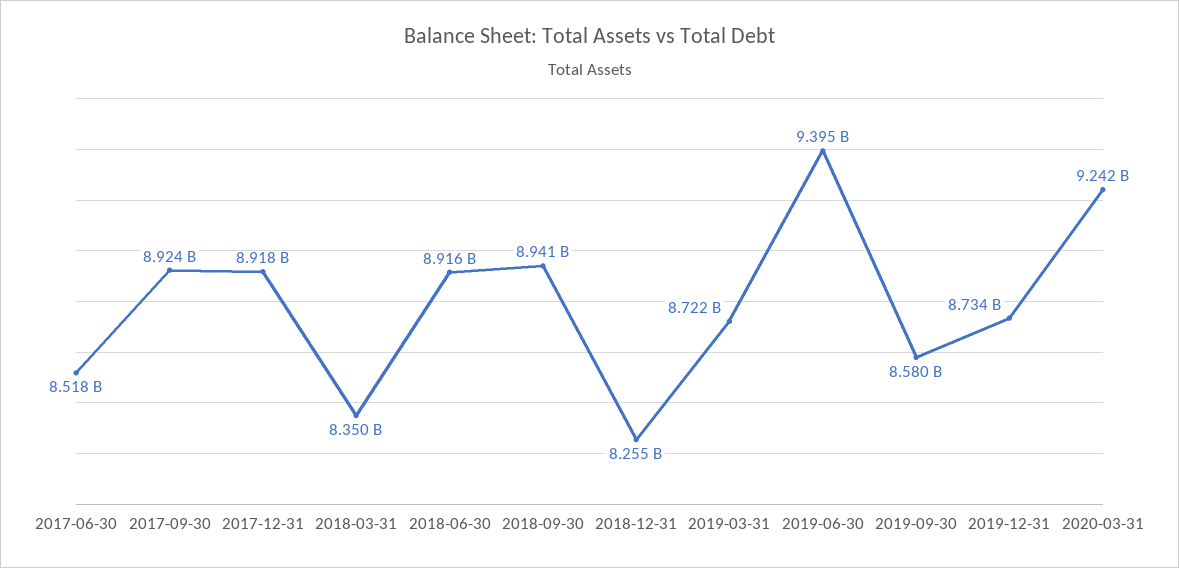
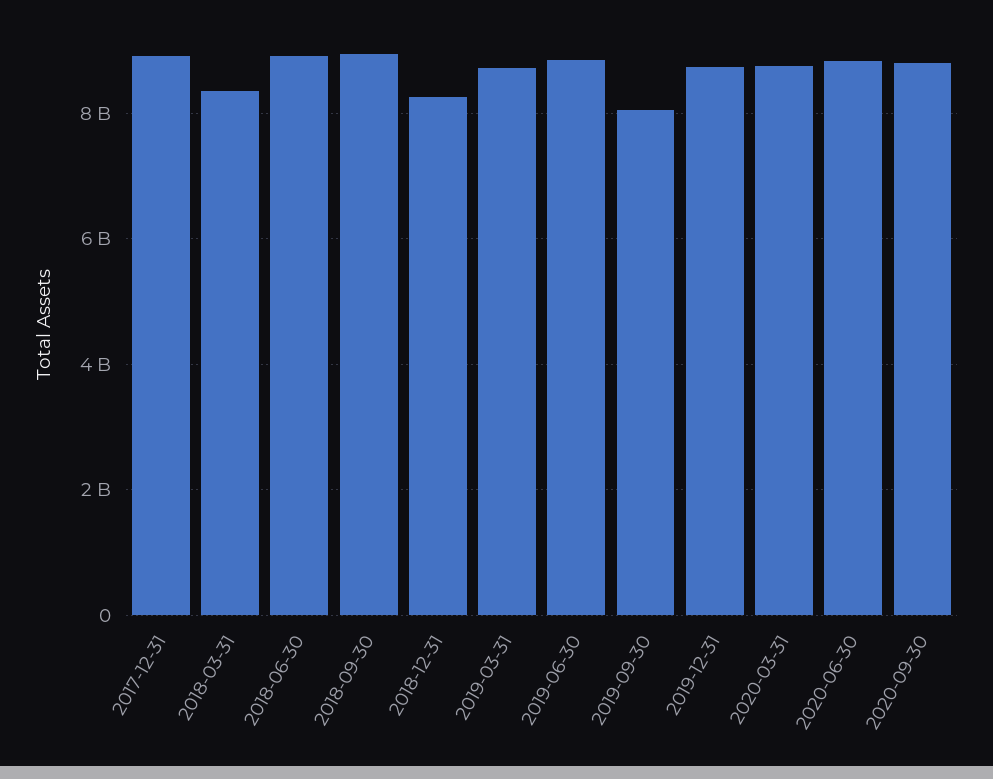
2017-06-30: 8518000000 -> none
2017-09-30: 8924000000 -> none
2019-06-30: 9395000000 -> 8800000000
2019-09-30: 8580000000 -> 8000000000
2020-03-31: 9242000000 -> 8800000000
2020-06-30: none -> 8800000000
2020-09-30: none -> 8800000000

